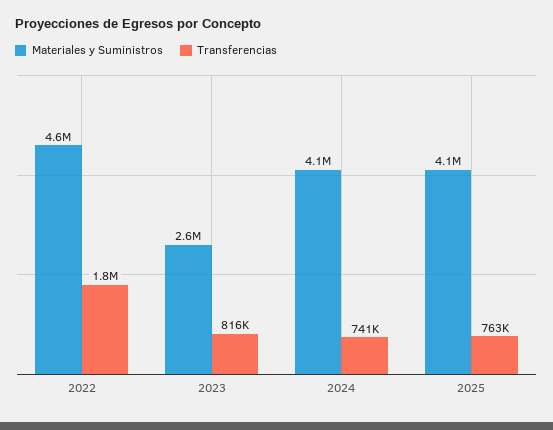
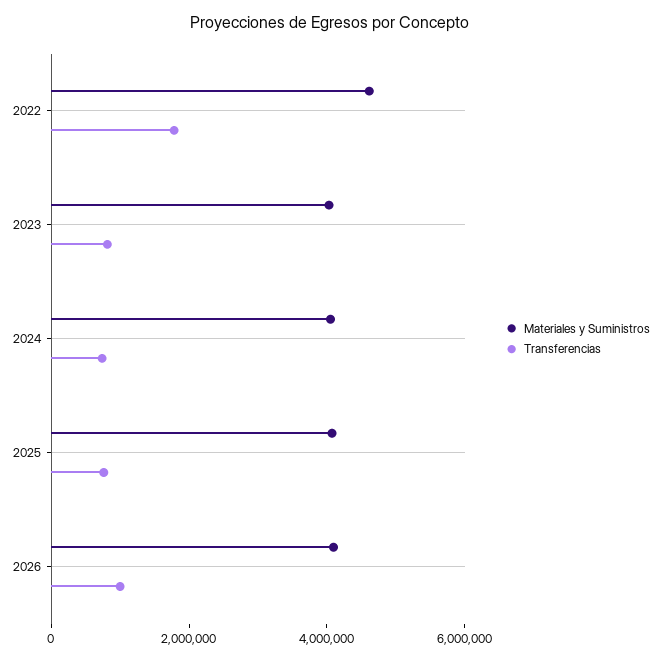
Materiales y Suministros, 2023: 2600000 -> 4000000
Materiales y Suministros, 2026: none -> 4000000
Transferencias, 2026: none -> 1000000

